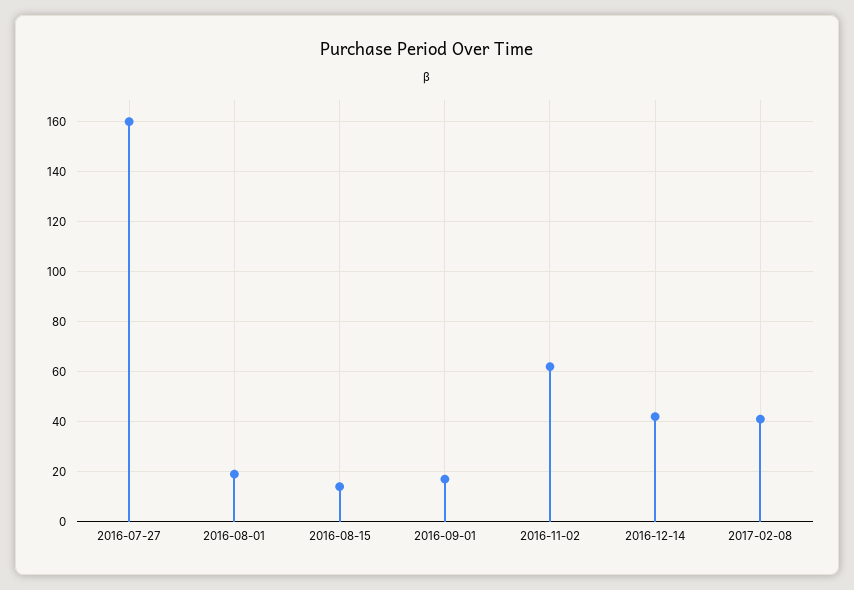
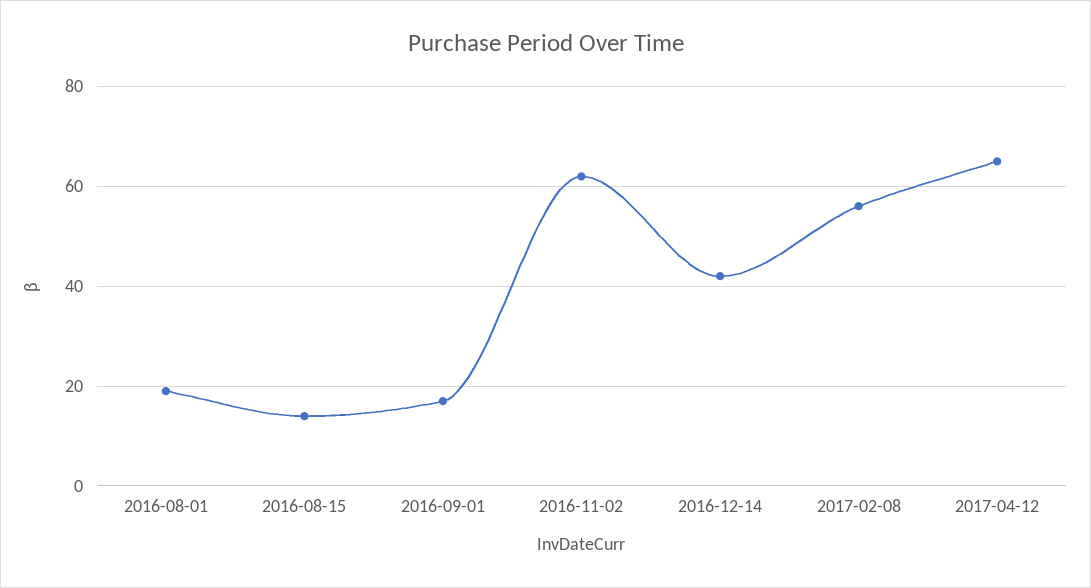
2016-07-27: 160 -> none
2017-02-08: 40 -> 55
2017-04-12: none -> 65

